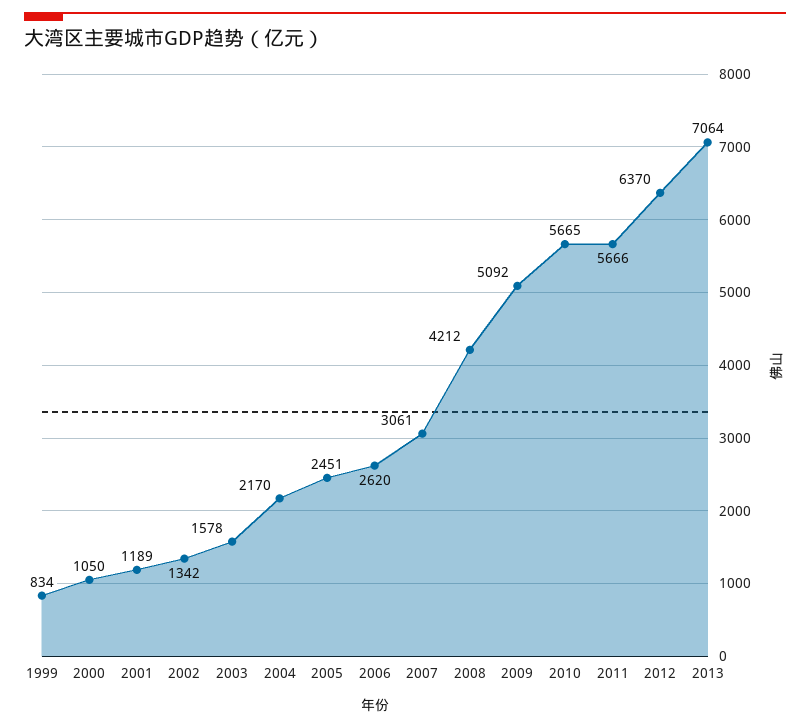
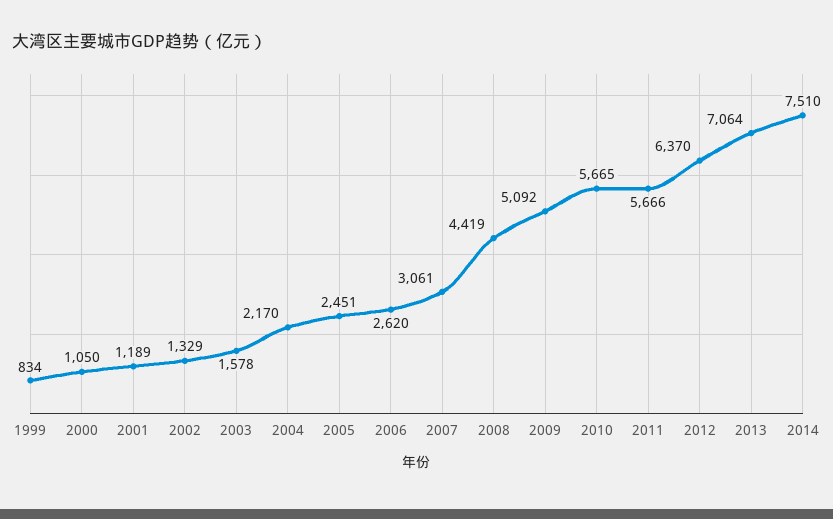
2002: 1342 -> 1329
2008: 4212 -> 4419
2014: none -> 7510

